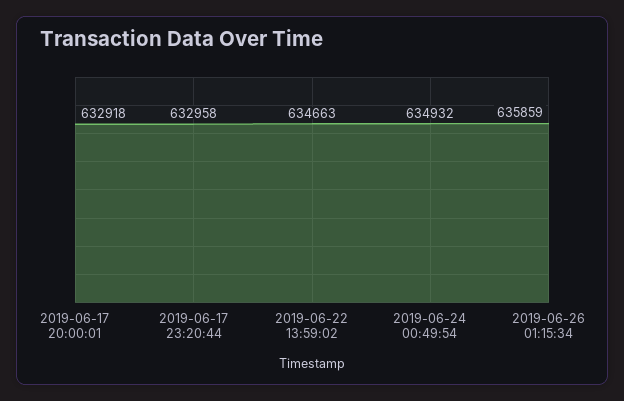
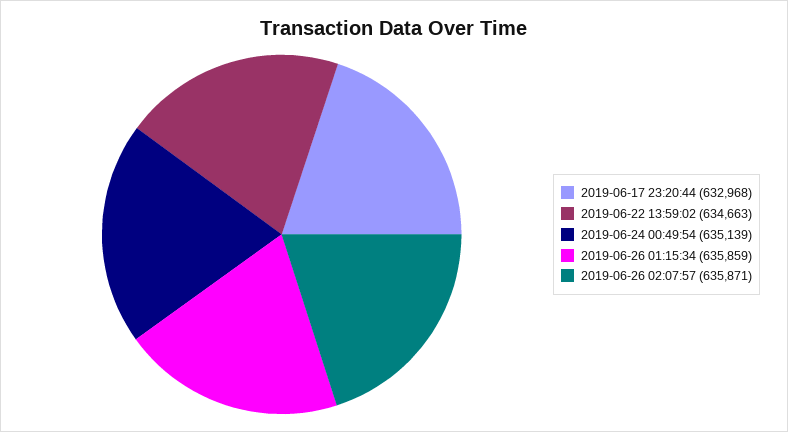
2019-06-17 20:00:01: 632918 -> none
2019-06-17 23:20:44: 632958 -> 632968
2019-06-24 00:49:54: 634932 -> 635139
2019-06-26 02:07:57: none -> 635871

